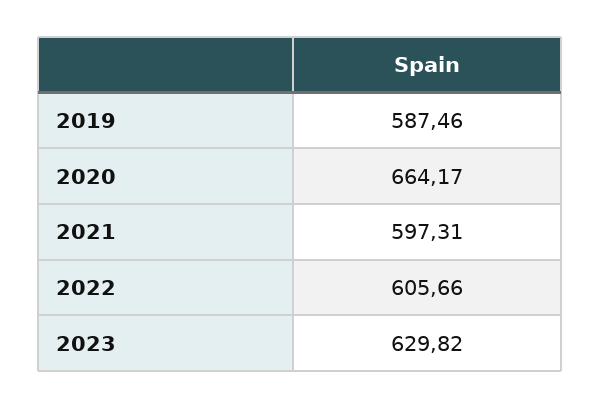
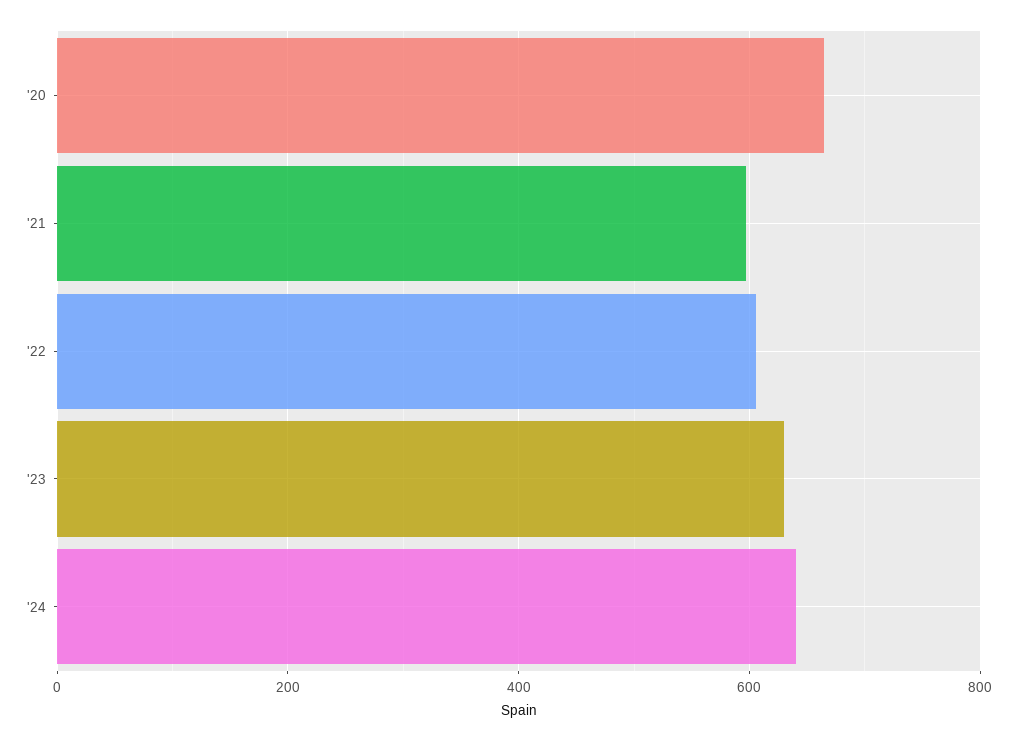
2019: 587.46 -> none
'24: none -> 640

